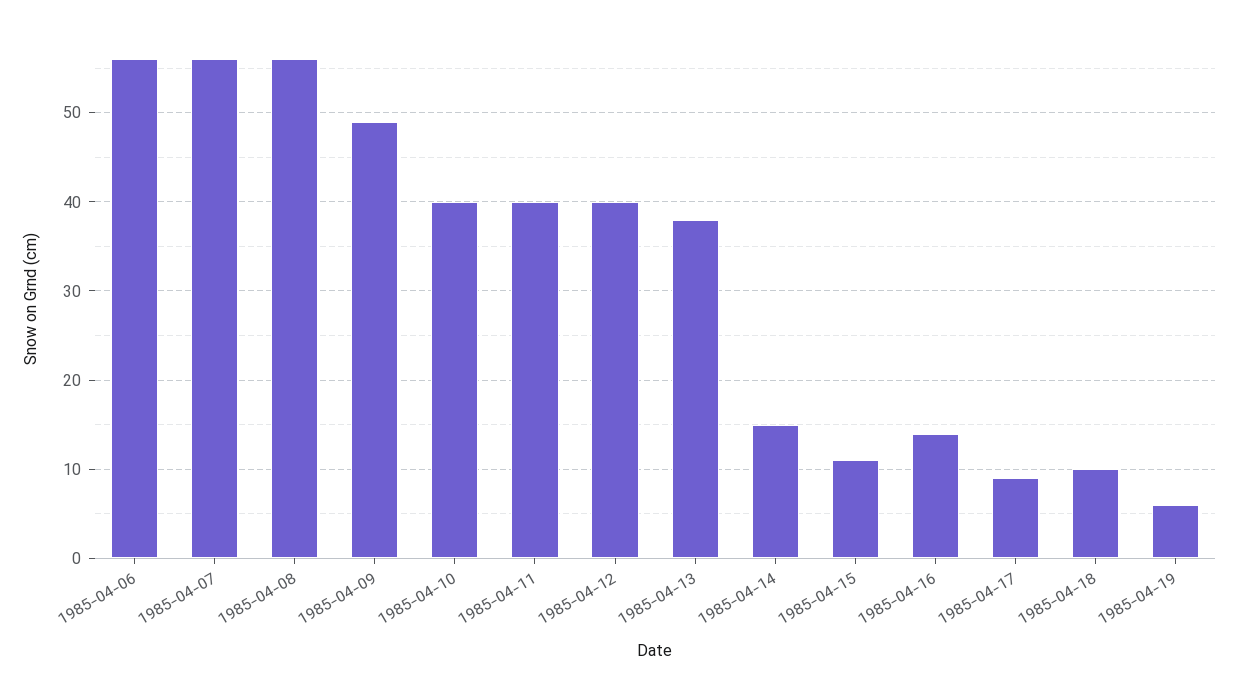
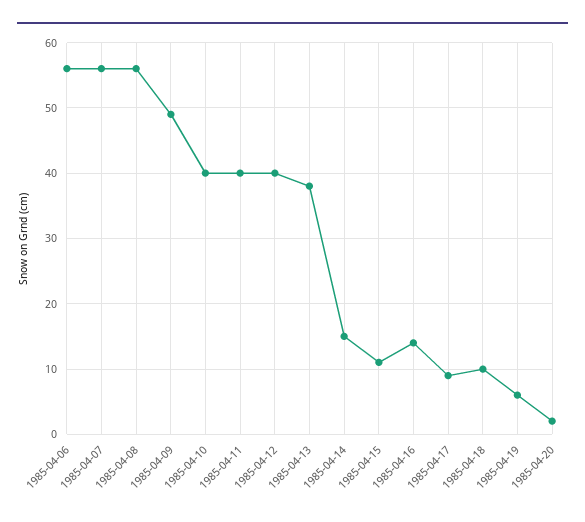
1985-04-20: none -> 2

